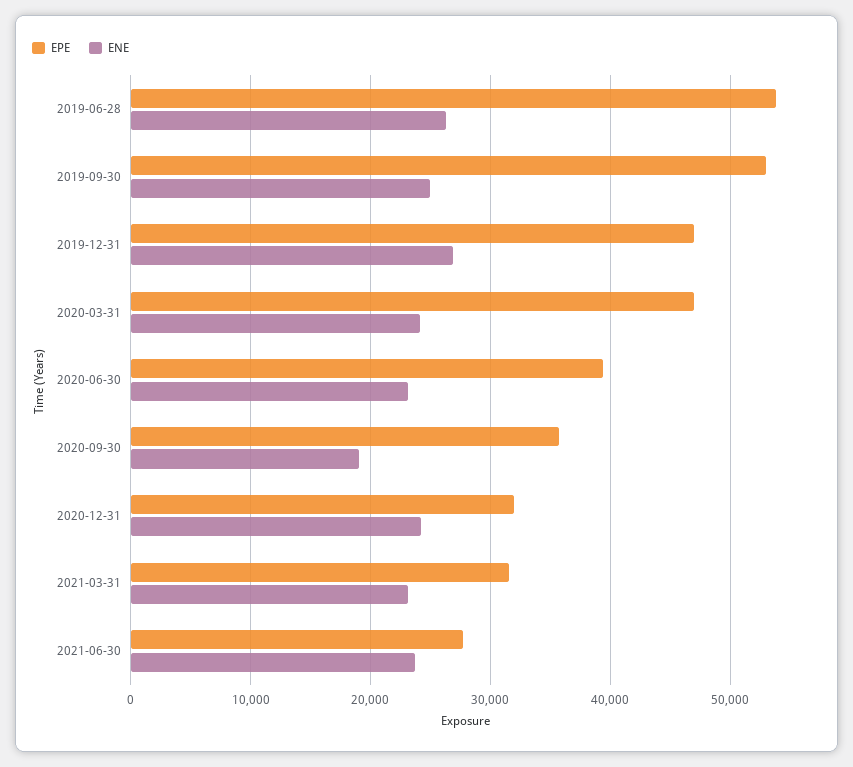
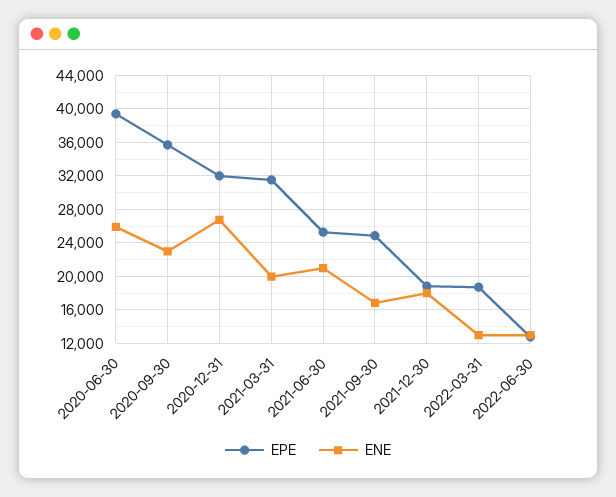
EPE, 2019-06-28: 54000 -> none
ENE, 2019-06-28: 26000 -> none
EPE, 2019-09-30: 53000 -> none
ENE, 2019-09-30: 25000 -> none
EPE, 2019-12-31: 47000 -> none
ENE, 2019-12-31: 27000 -> none
EPE, 2020-03-31: 47000 -> none
ENE, 2020-03-31: 24000 -> none
ENE, 2020-06-30: 23000 -> 26000
ENE, 2020-09-30: 19000 -> 23000
ENE, 2020-12-31: 24000 -> 27000
ENE, 2021-03-31: 23000 -> 20000
EPE, 2021-06-30: 28000 -> 25000
ENE, 2021-06-30: 24000 -> 21000
EPE, 2021-09-30: none -> 25000
ENE, 2021-09-30: none -> 17000
EPE, 2021-12-30: none -> 19000
ENE, 2021-12-30: none -> 18000
EPE, 2022-03-31: none -> 19000
ENE, 2022-03-31: none -> 13000
EPE, 2022-06-30: none -> 13000
ENE, 2022-06-30: none -> 13000

